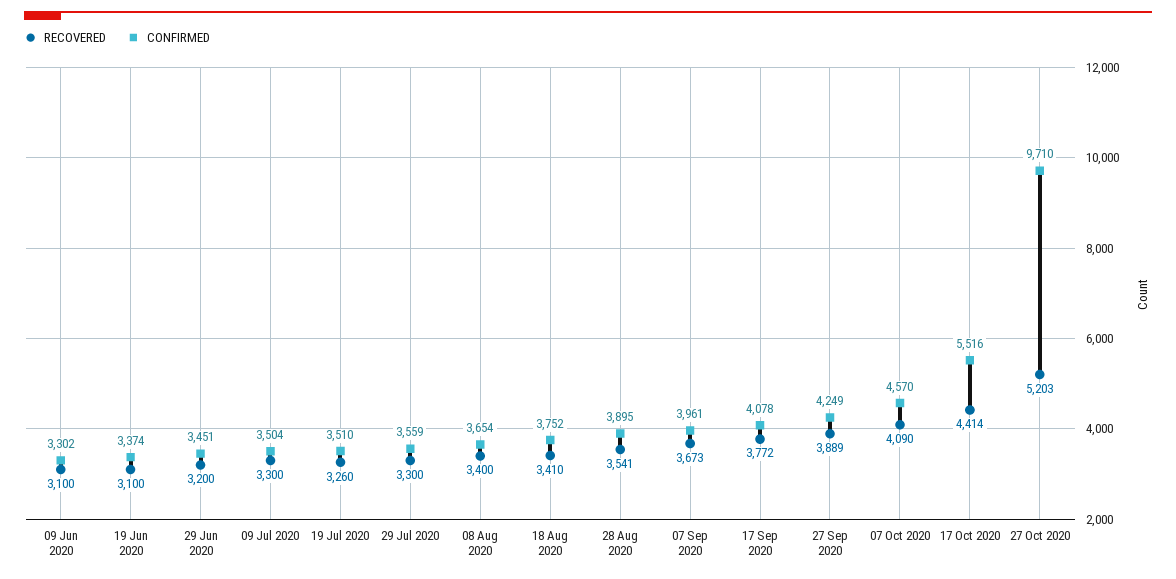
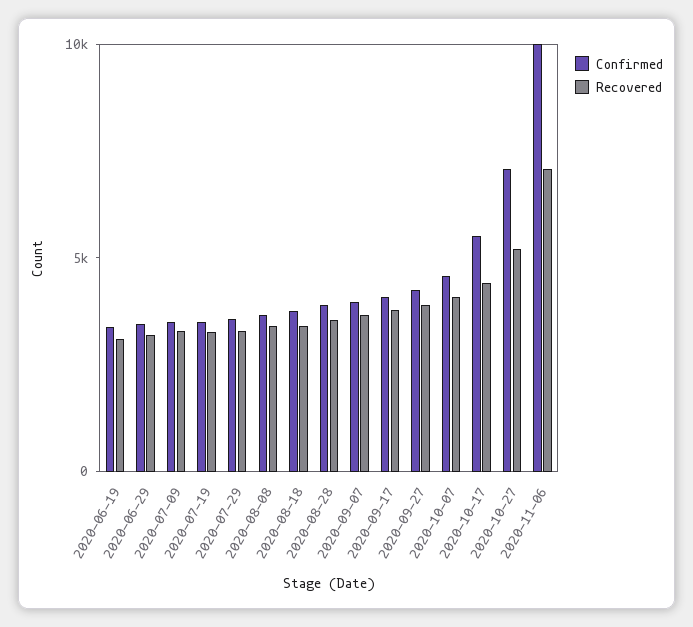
RECOVERED, 09 Jun 2020: 3100 -> none
CONFIRMED, 09 Jun 2020: 3302 -> none
CONFIRMED, 27 Oct 2020: 9710 -> 7000
CONFIRMED, 2020-11-06: none -> 10000
RECOVERED, 2020-11-06: none -> 7000

